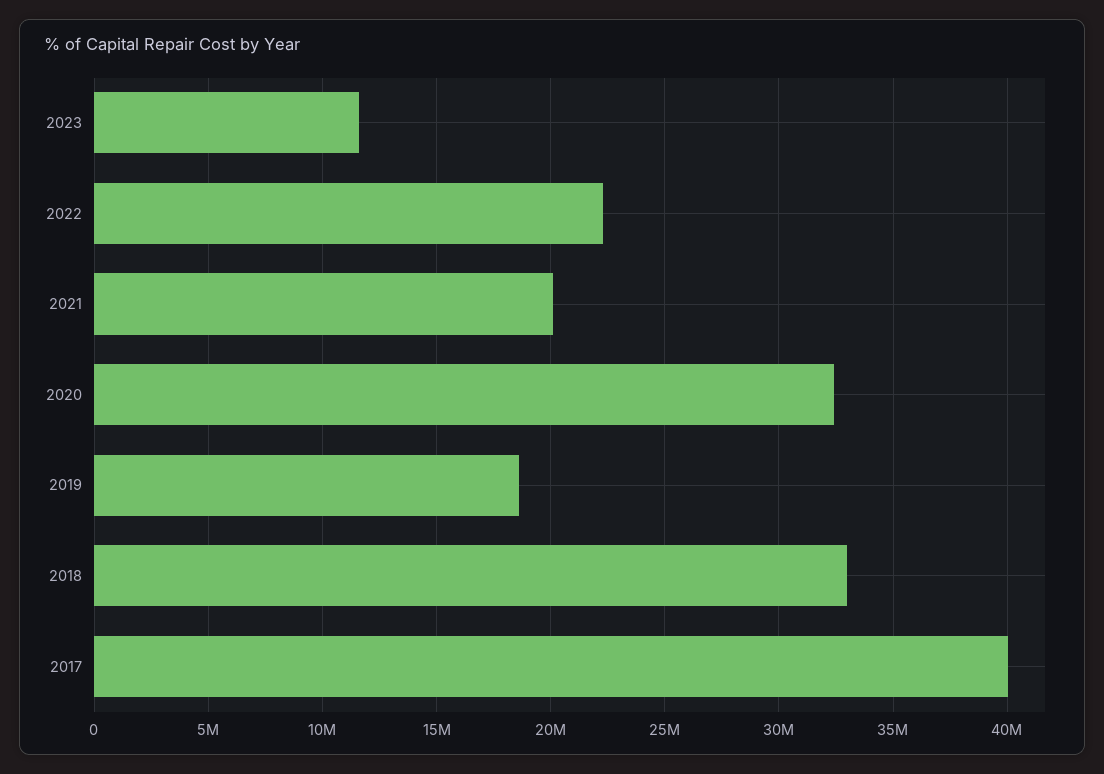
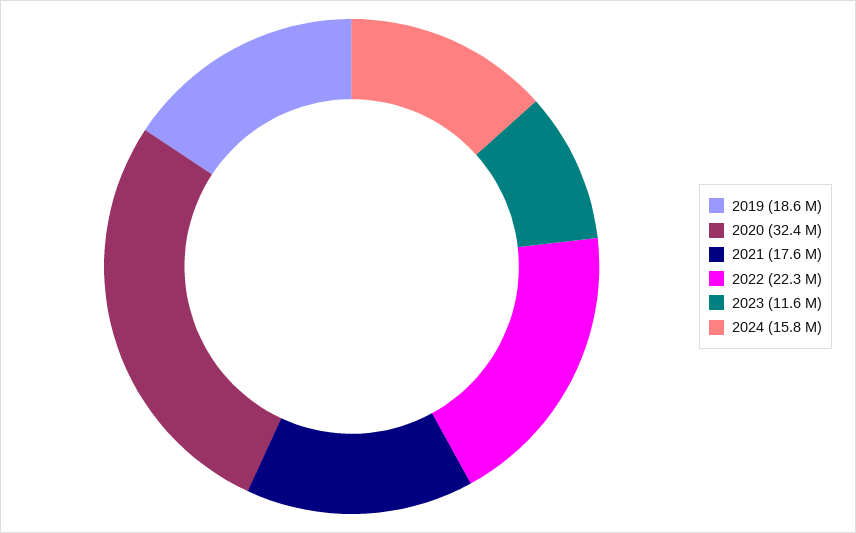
2021: 20000000 -> 17600000
2018: 33000000 -> none
2017: 40000000 -> none
2024: none -> 15800000

